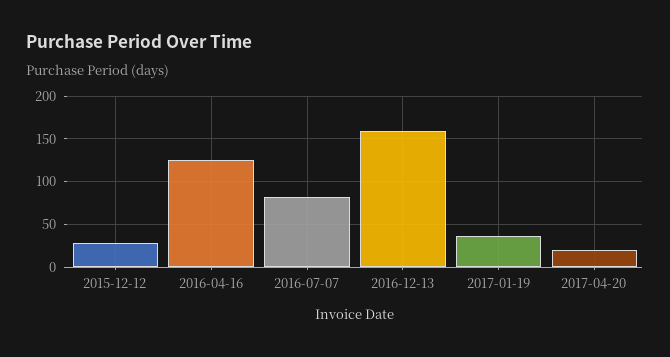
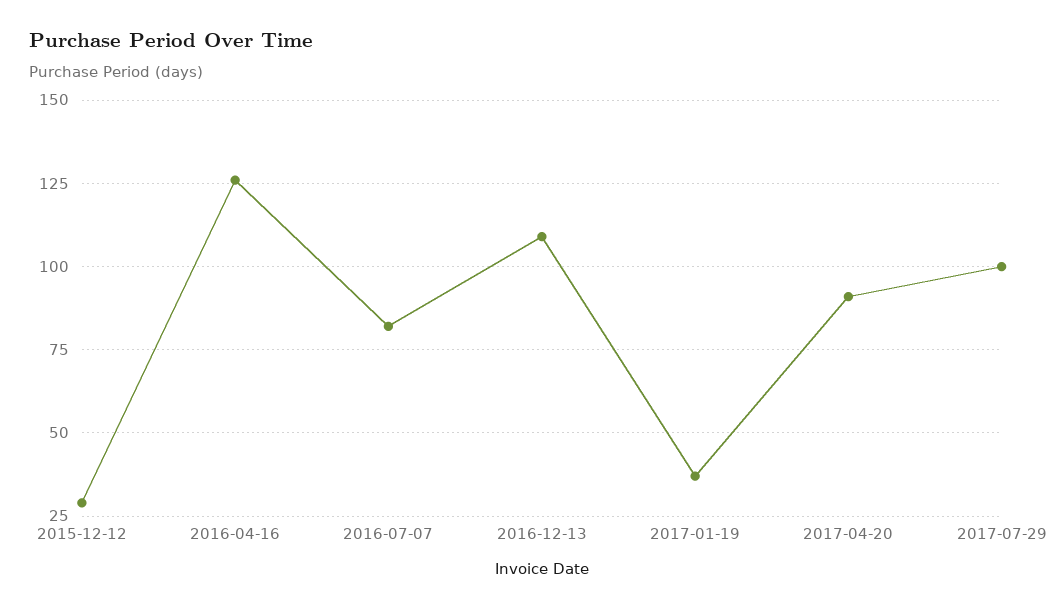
2016-12-13: 160 -> 110
2017-04-20: 20 -> 90
2017-07-29: none -> 100

